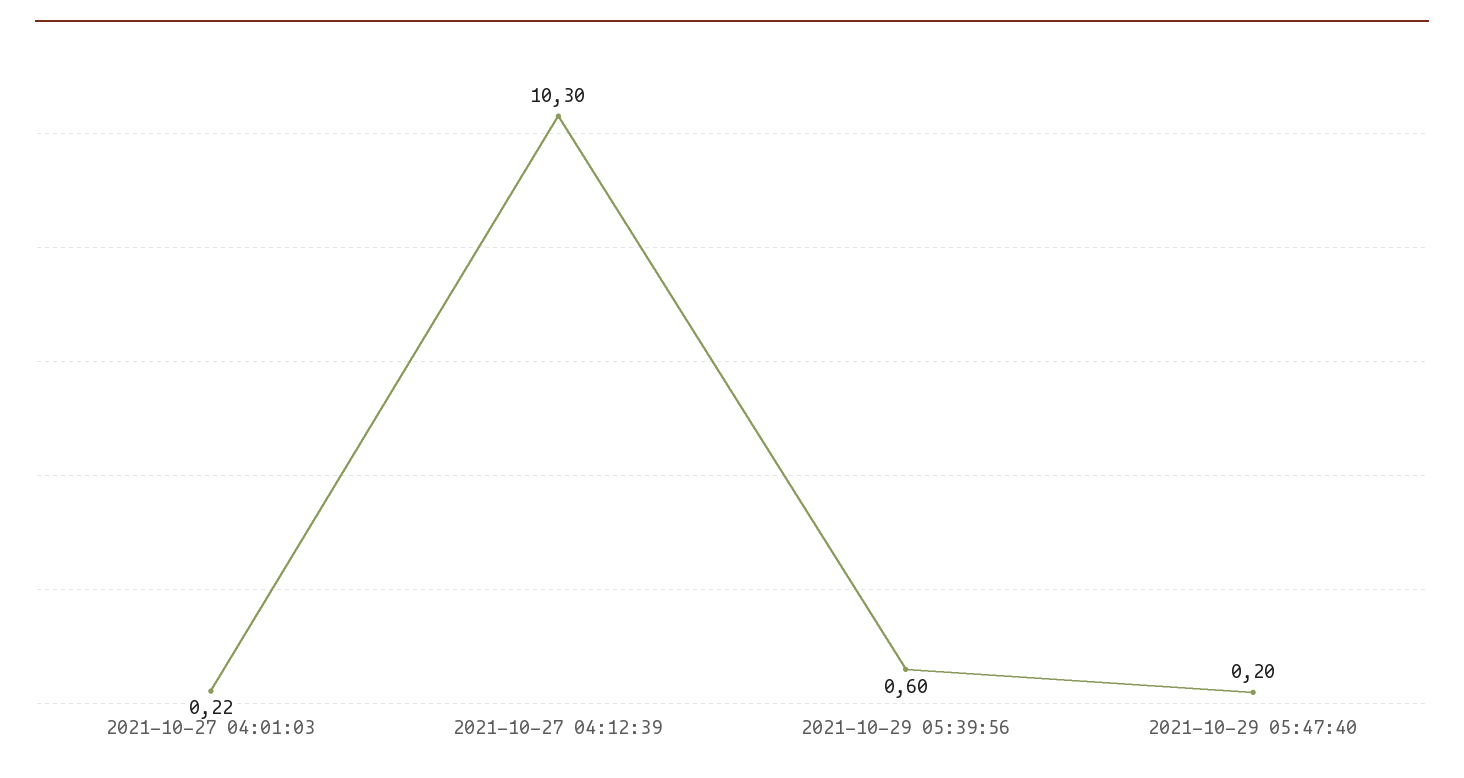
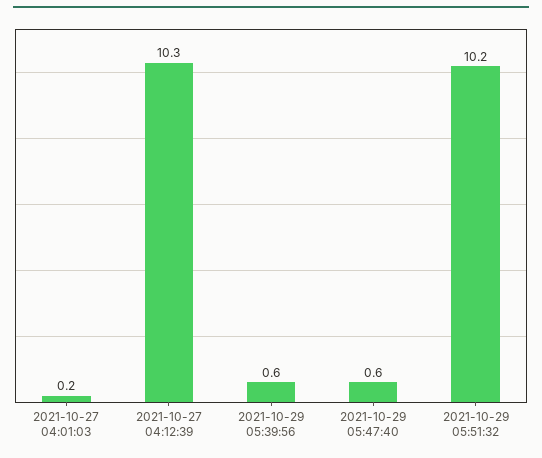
2021-10-29 05:47:40: 0.2 -> 0.6
2021-10-29 05:51:32: none -> 10.2

